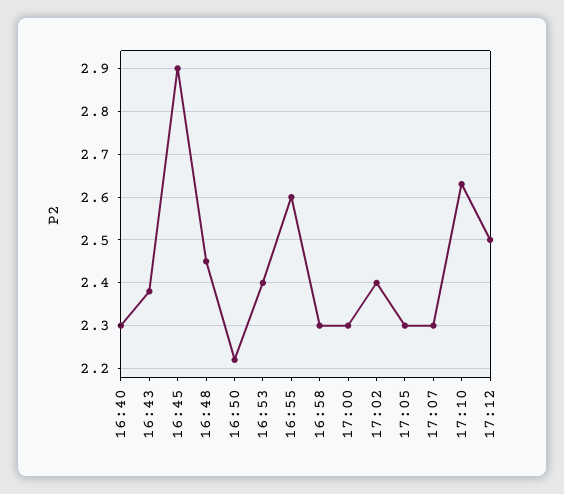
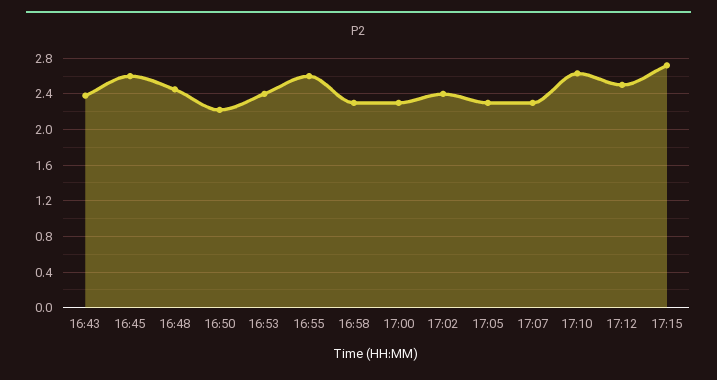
16:40: 2.3 -> none
16:45: 2.9 -> 2.6
17:15: none -> 2.7

